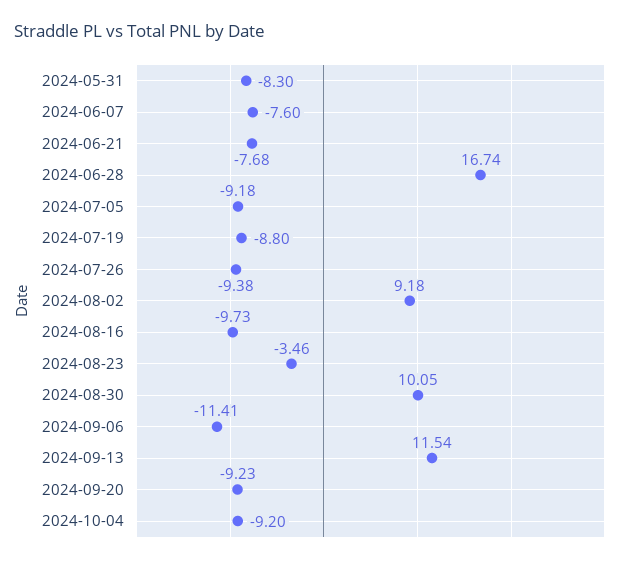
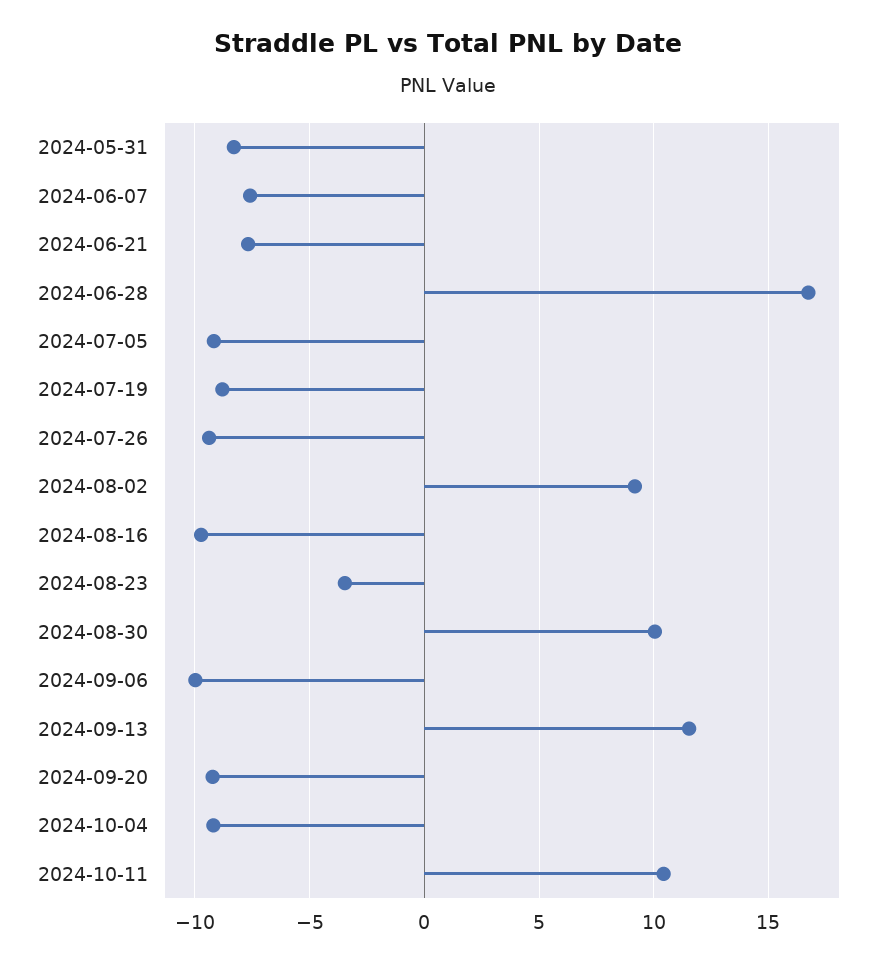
2024-09-06: -11.41 -> -10
2024-10-11: none -> 10.5

